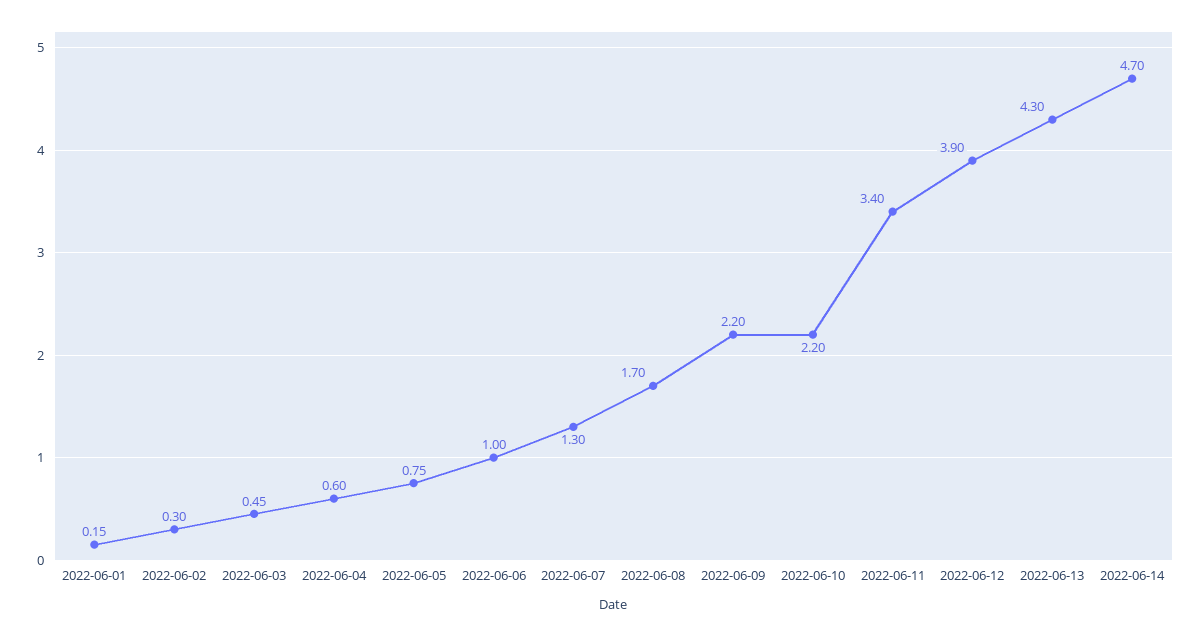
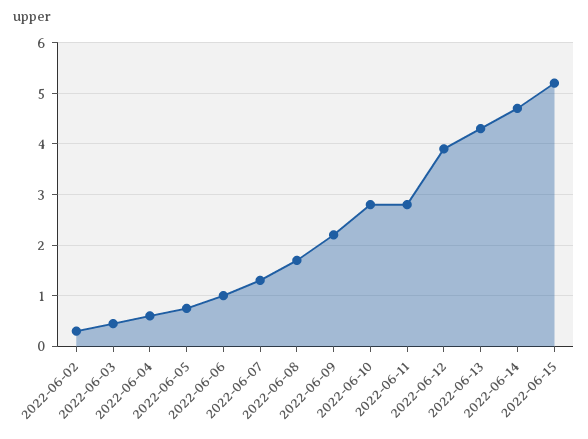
2022-06-01: 0.15 -> none
2022-06-10: 2.2 -> 2.8
2022-06-11: 3.4 -> 2.8
2022-06-15: none -> 5.2

